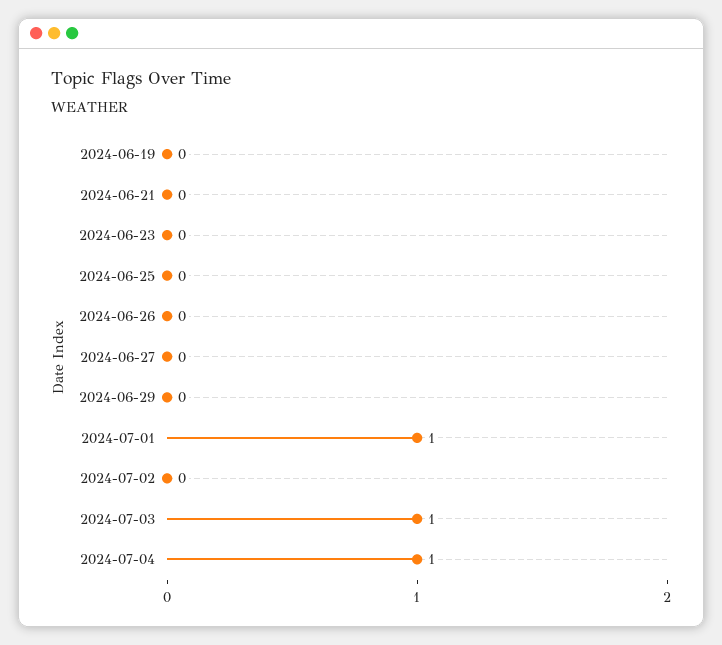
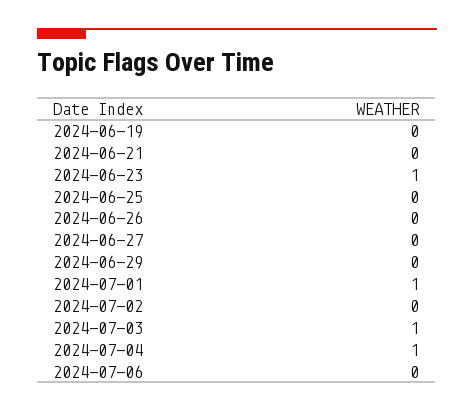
2024-06-23: 0 -> 1
2024-07-06: none -> 0

